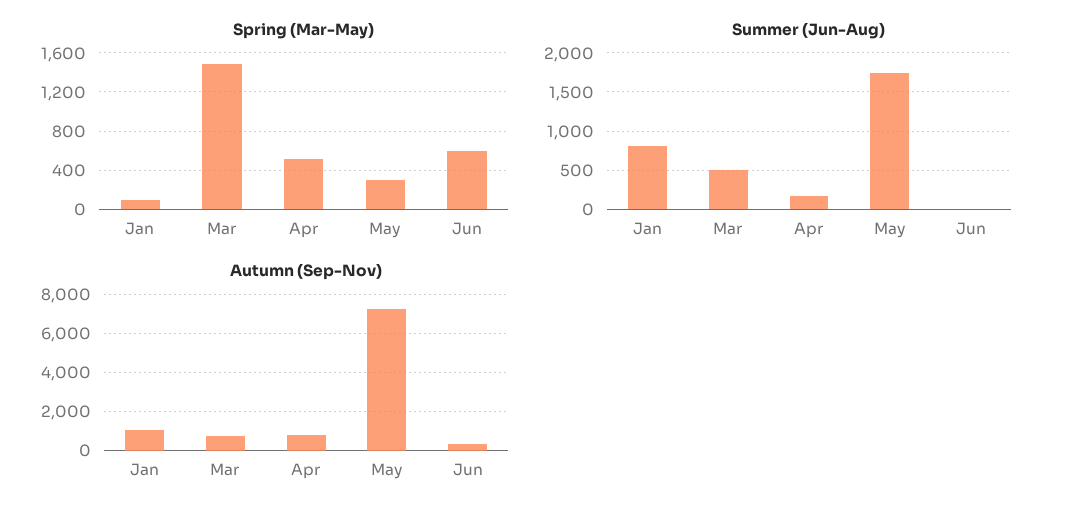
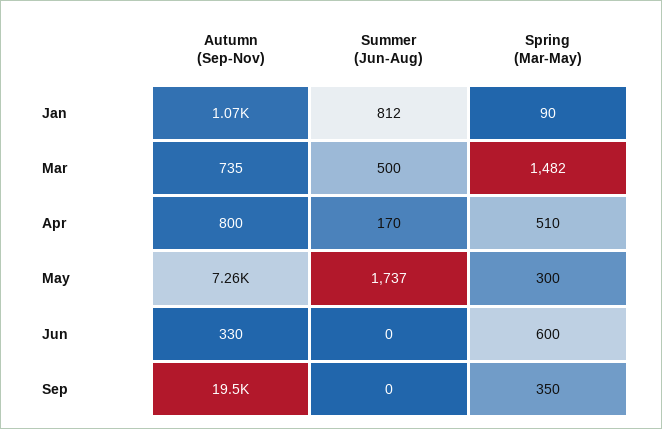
Autumn (Sep-Nov), Sep: none -> 19500
Summer (Jun-Aug), Sep: none -> 0
Spring (Mar-May), Sep: none -> 350

